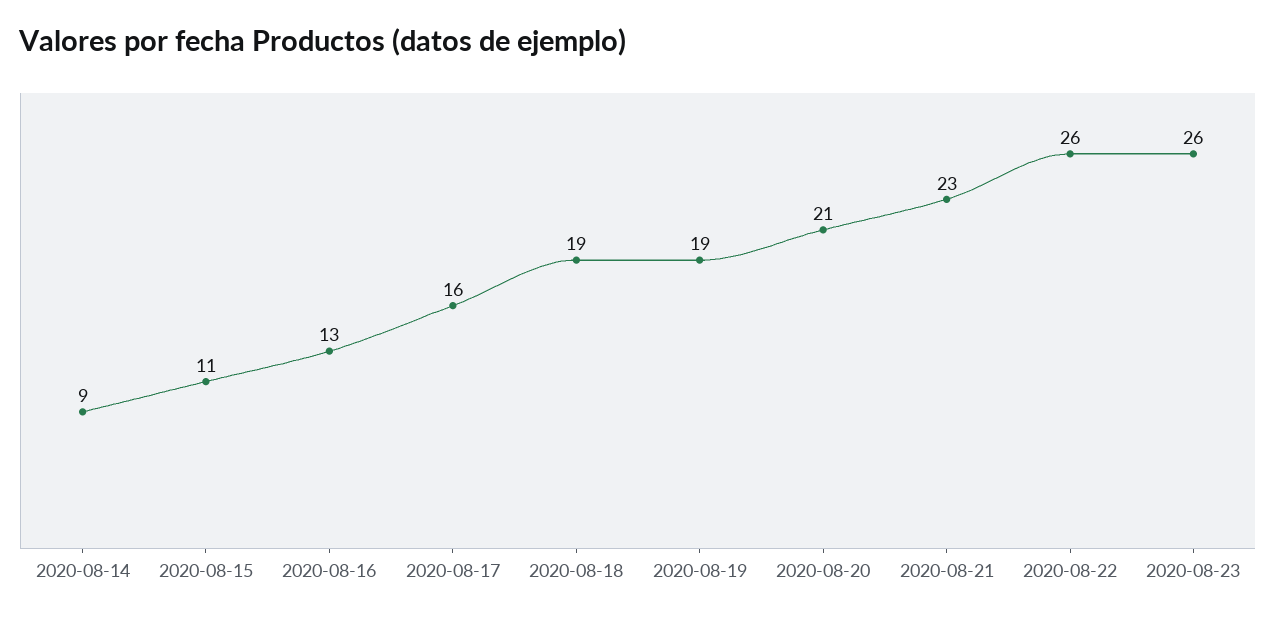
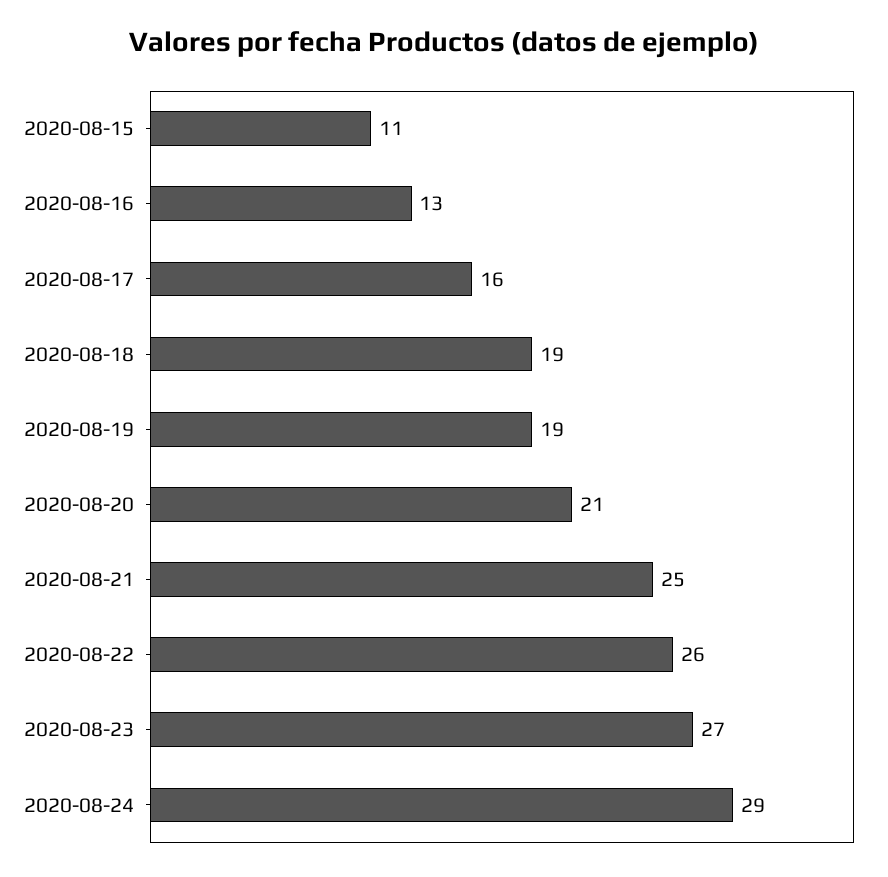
2020-08-14: 9 -> none
2020-08-21: 23 -> 25
2020-08-23: 26 -> 27
2020-08-24: none -> 29

